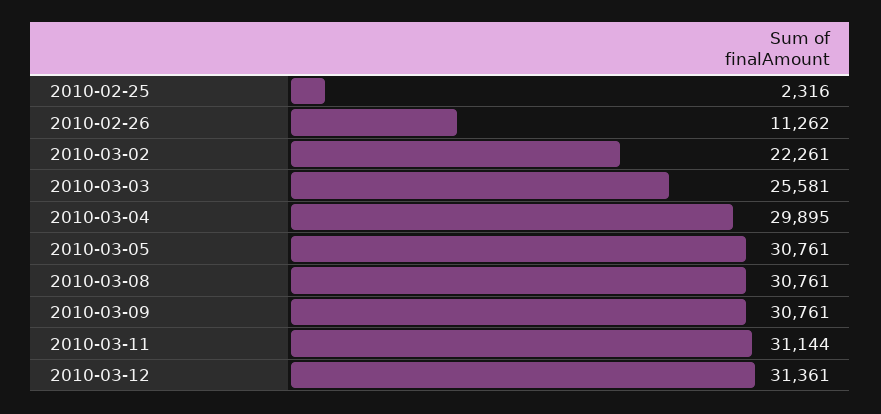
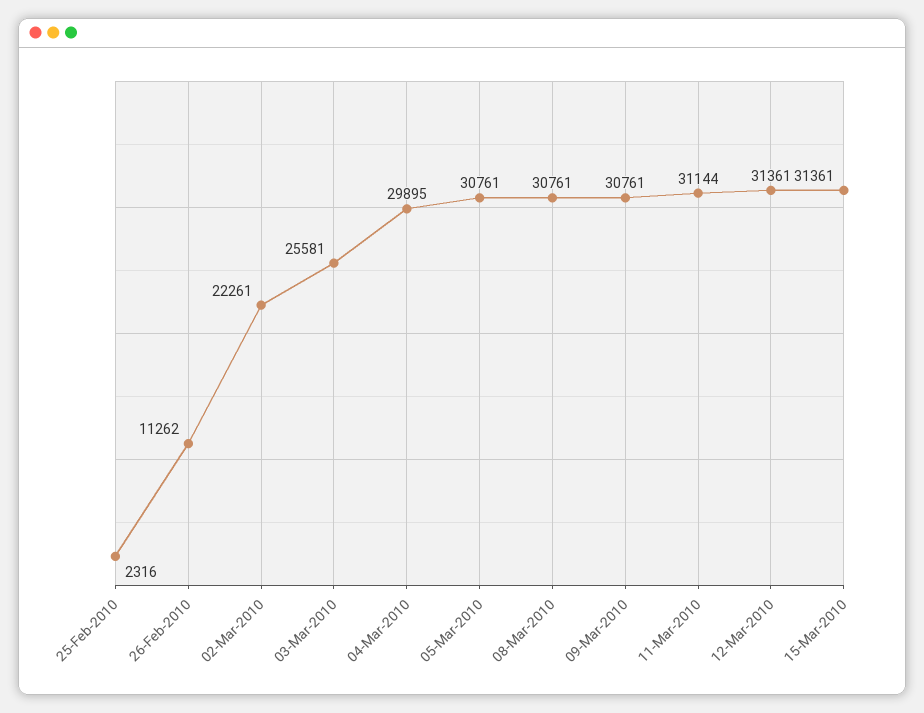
15-Mar-2010: none -> 31361

